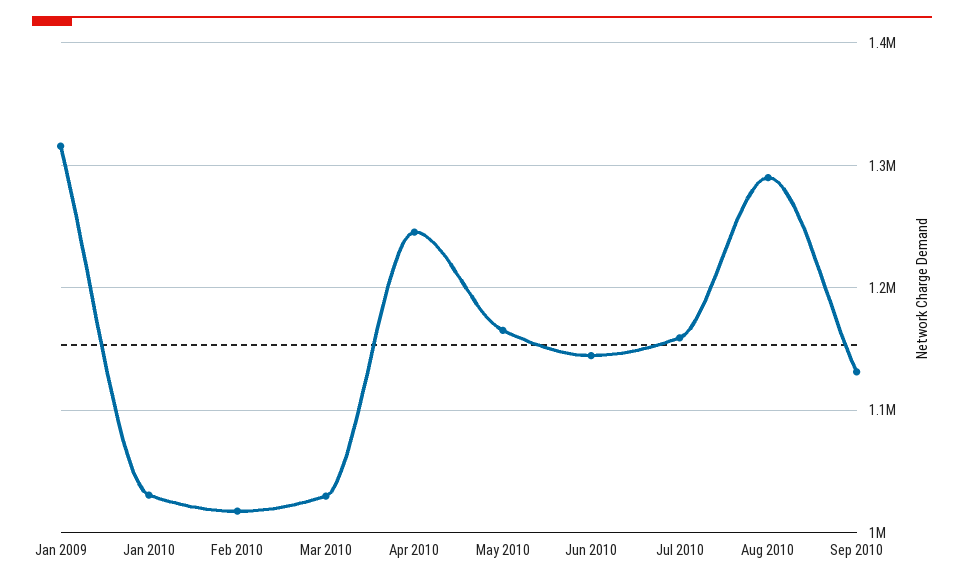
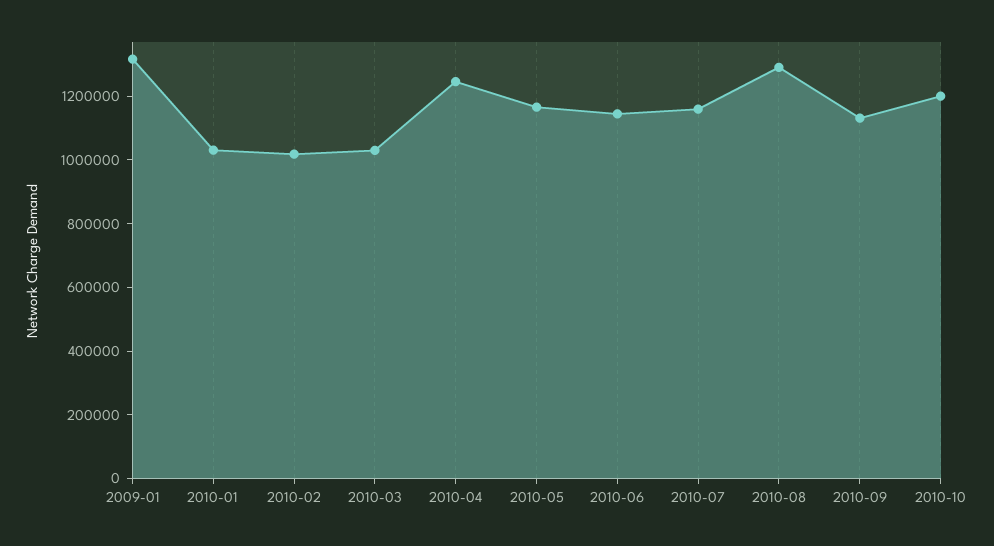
2010-10: none -> 1200000

